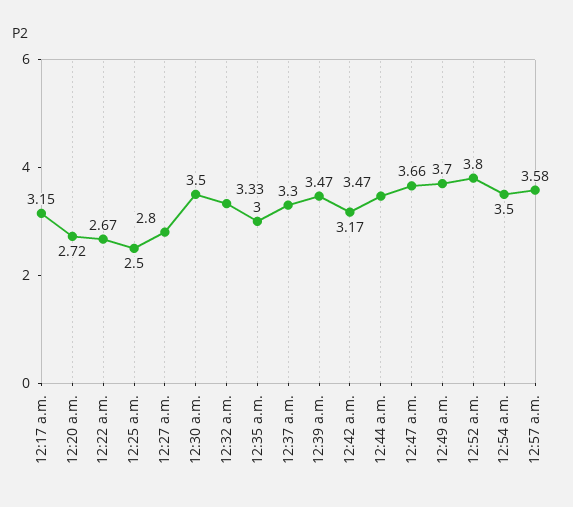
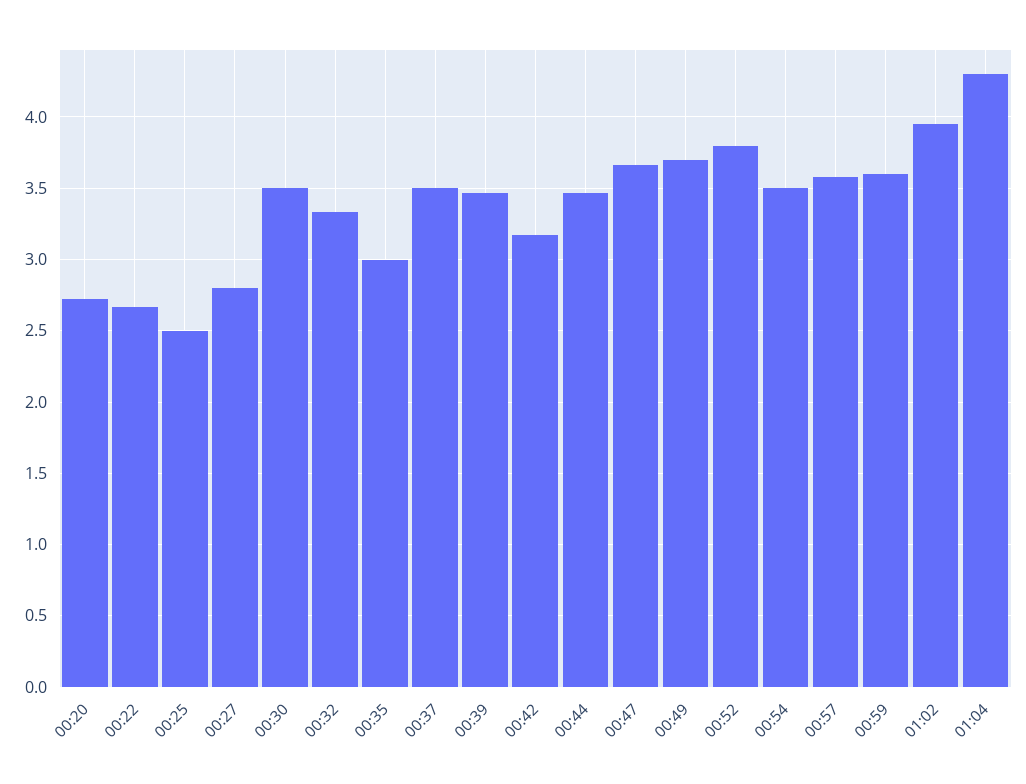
12:17 a.m.: 3.15 -> none
12:37 a.m.: 3.3 -> 3.5
00:59: none -> 3.6
01:02: none -> 3.95
01:04: none -> 4.3

